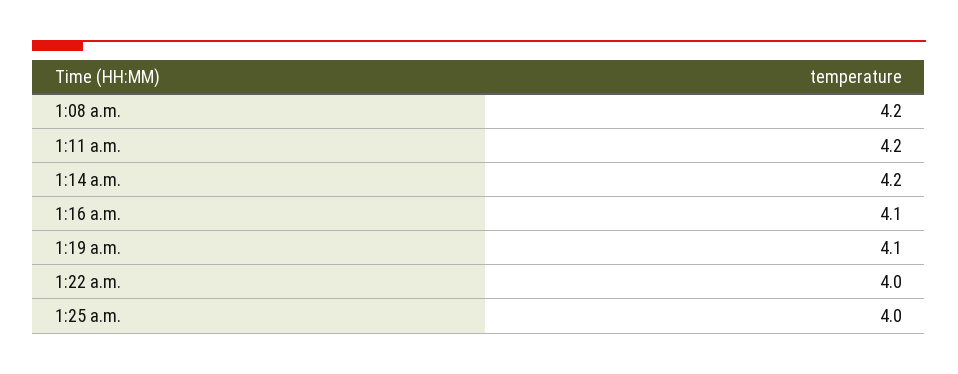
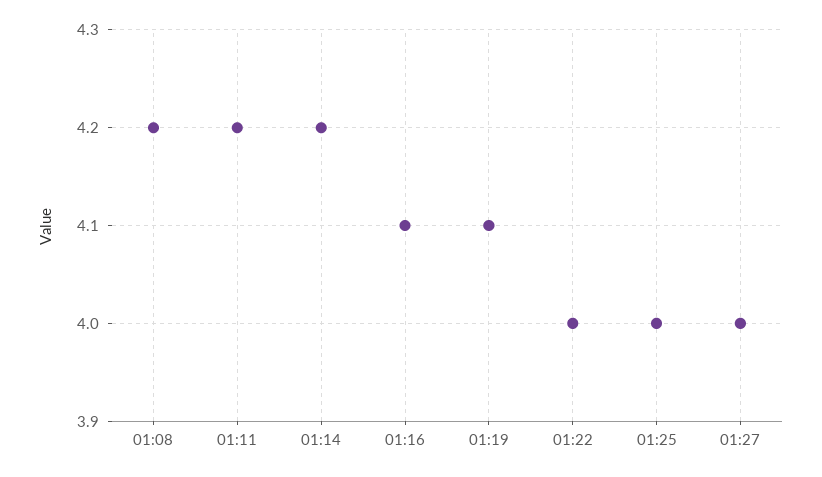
01:27: none -> 4

